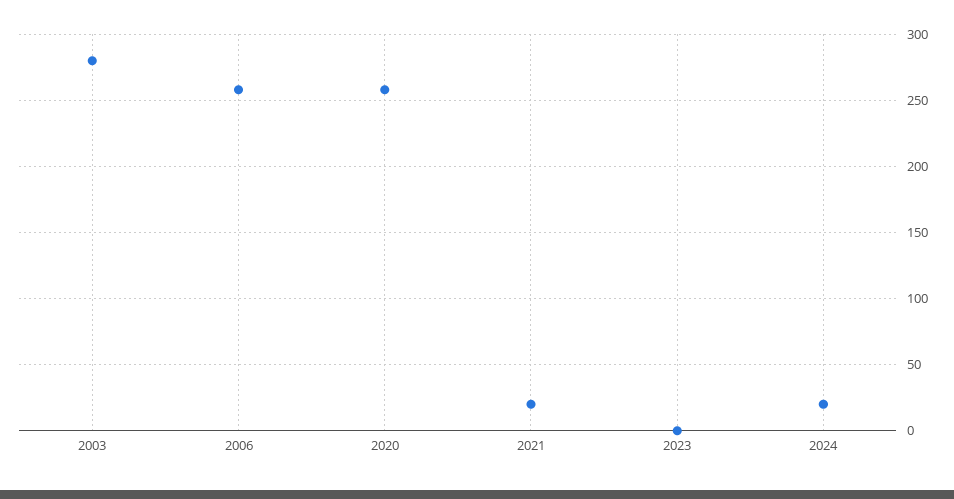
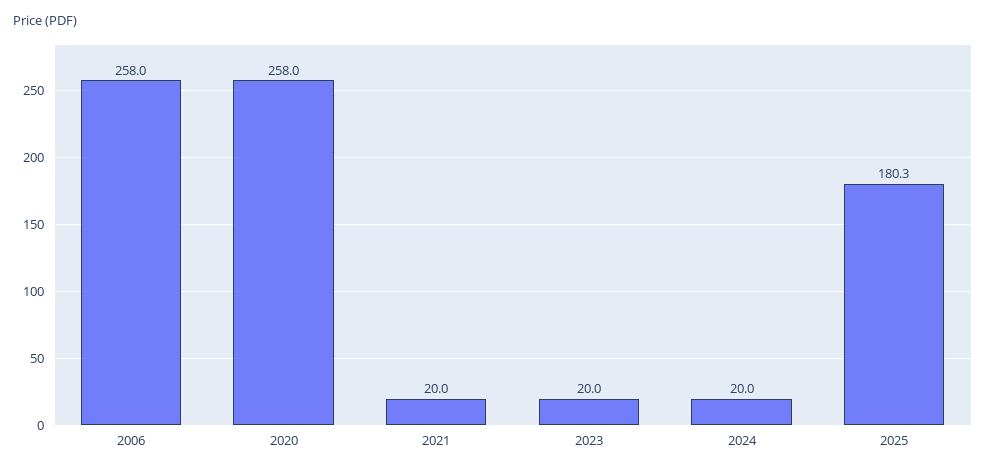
2003: 280 -> none
2023: 0 -> 20
2025: none -> 180.3

